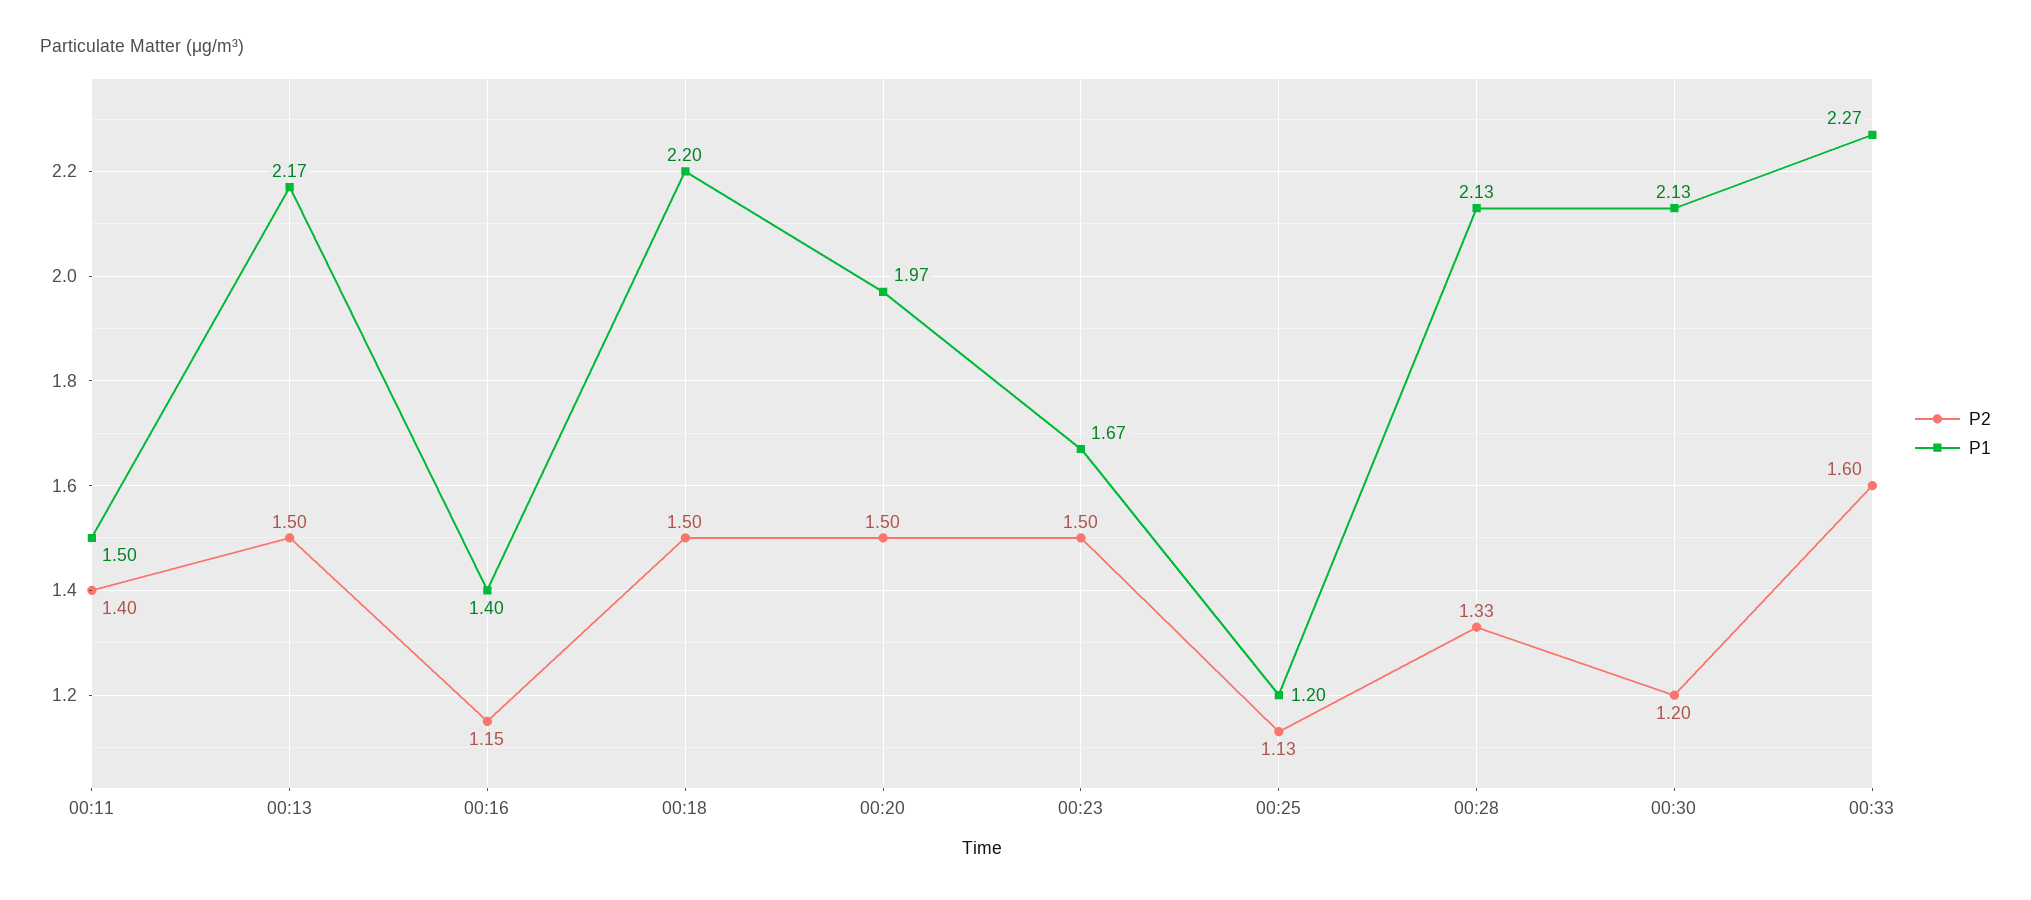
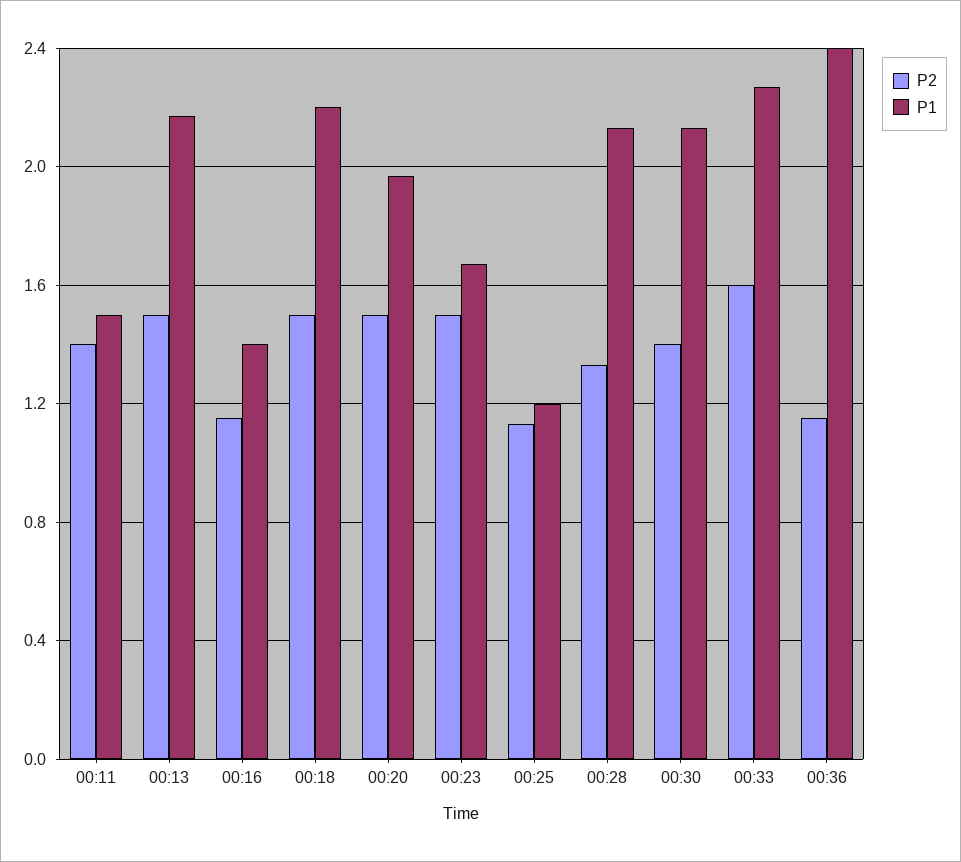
P2, 00:30: 1.2 -> 1.4
P2, 00:36: none -> 1.15
P1, 00:36: none -> 2.4

